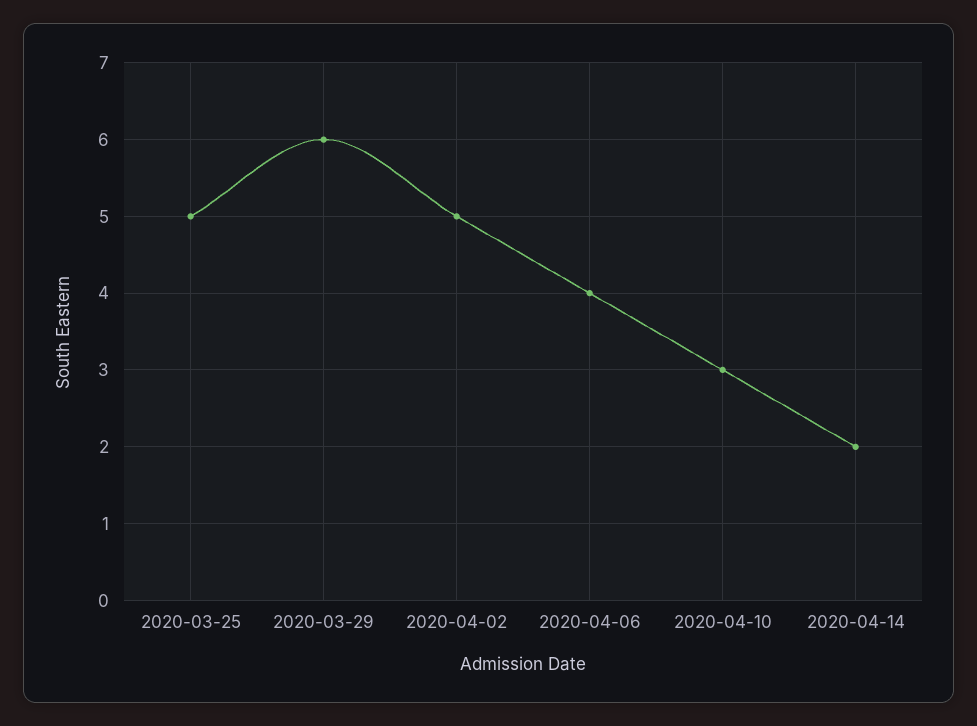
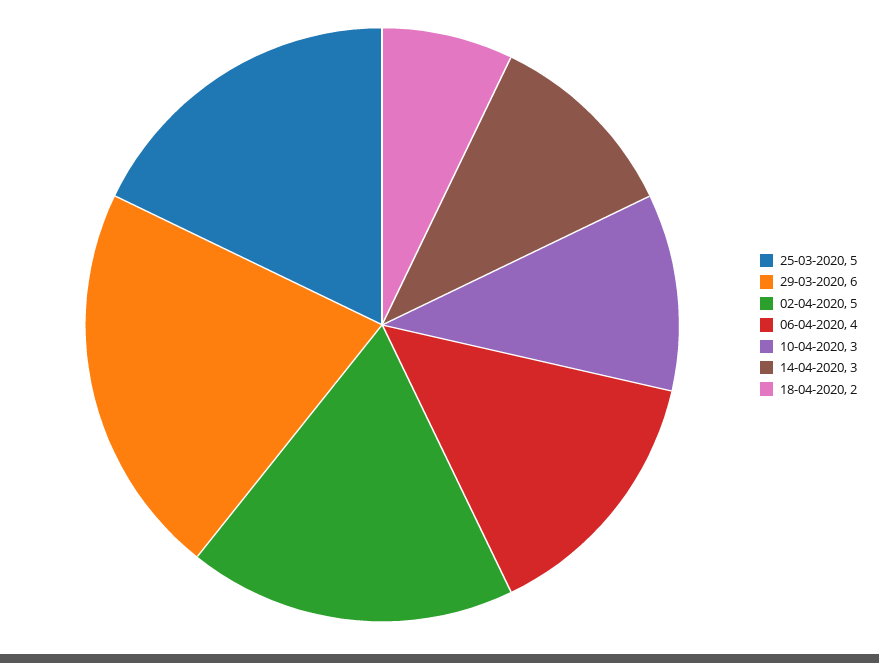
2020-04-14: 2 -> 3
18-04-2020: none -> 2

